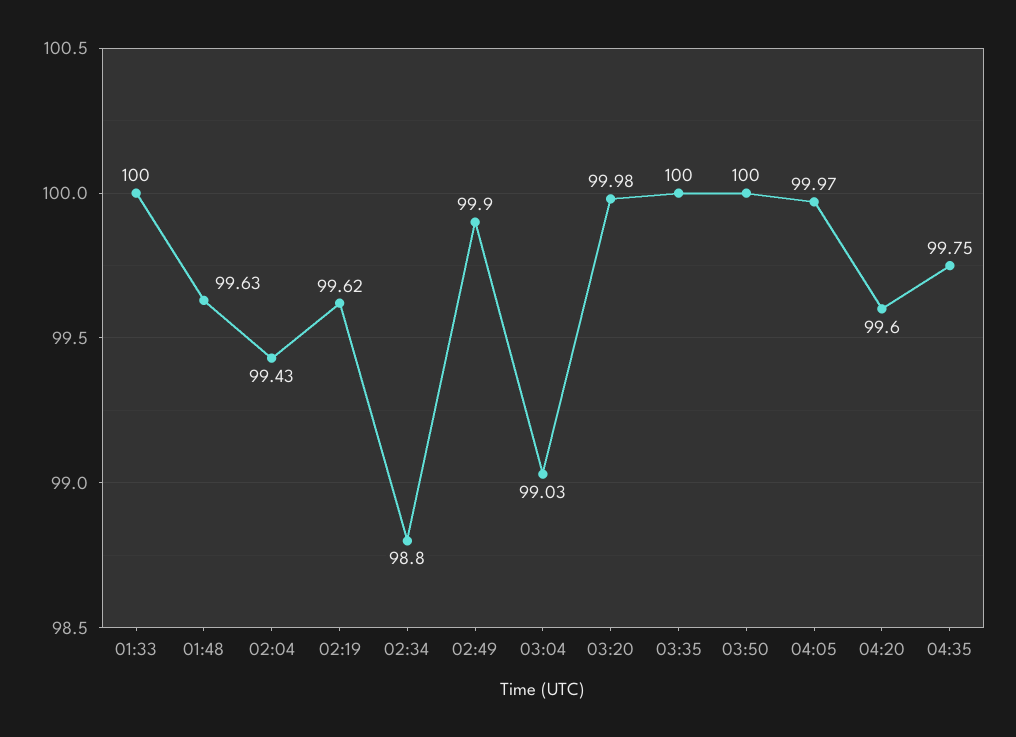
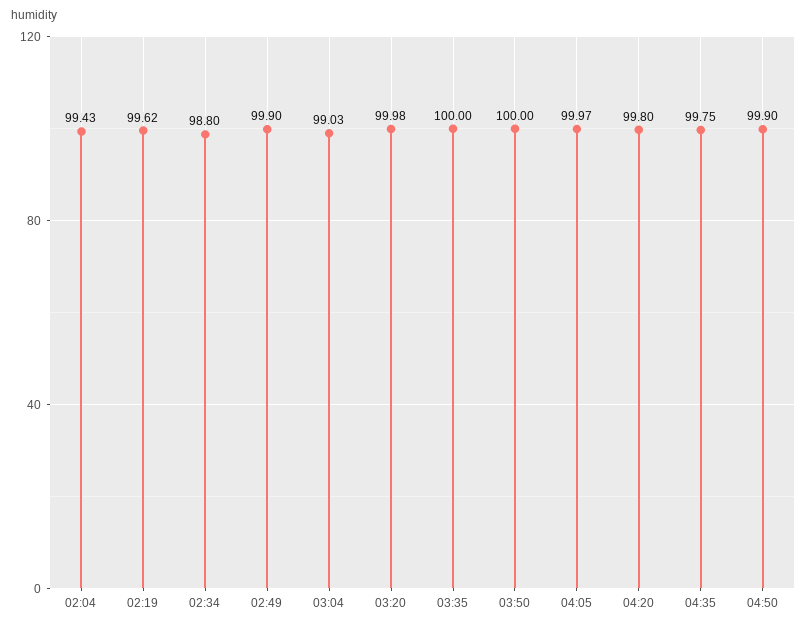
01:33: 100 -> none
01:48: 99.63 -> none
04:20: 99.6 -> 99.8
04:50: none -> 99.9

